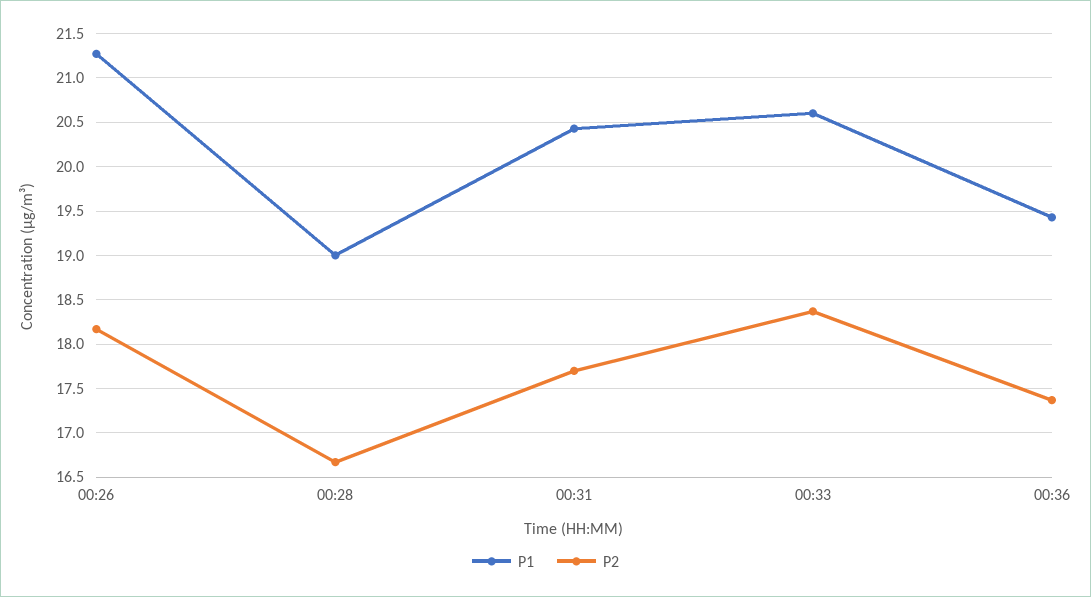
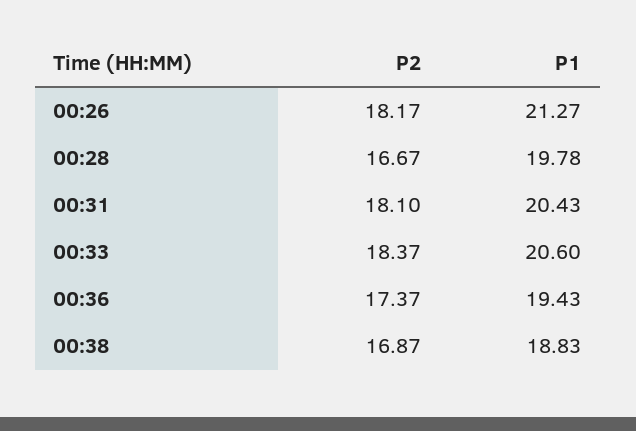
P1, 00:28: 19 -> 19.78
P2, 00:31: 17.7 -> 18.1
P2, 00:38: none -> 16.87
P1, 00:38: none -> 18.83

